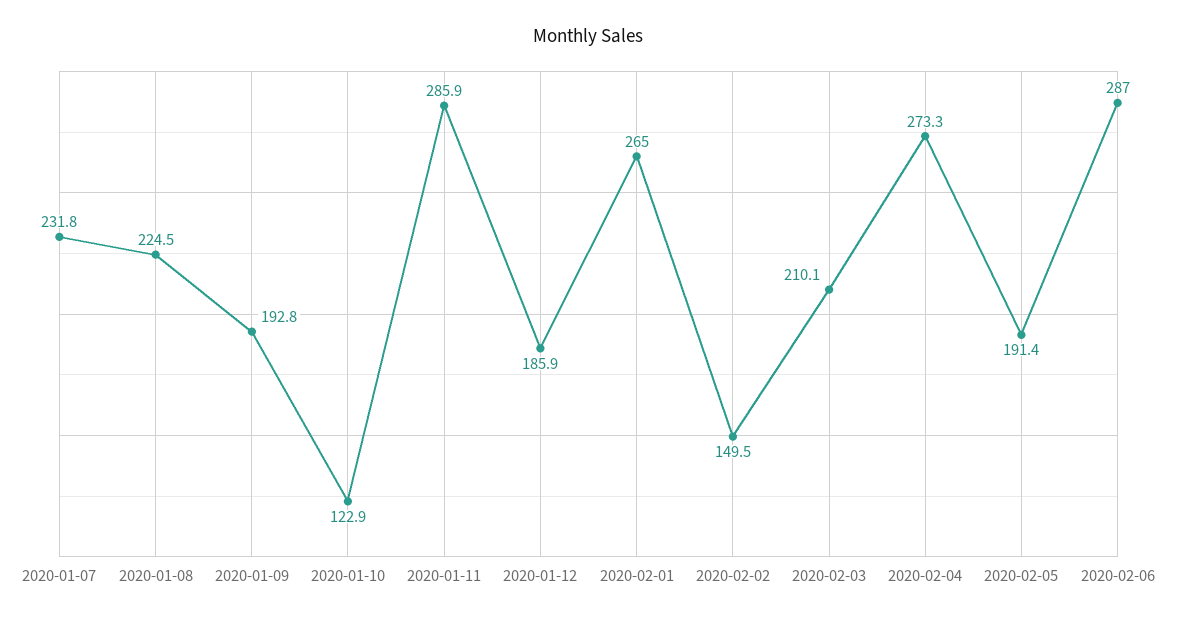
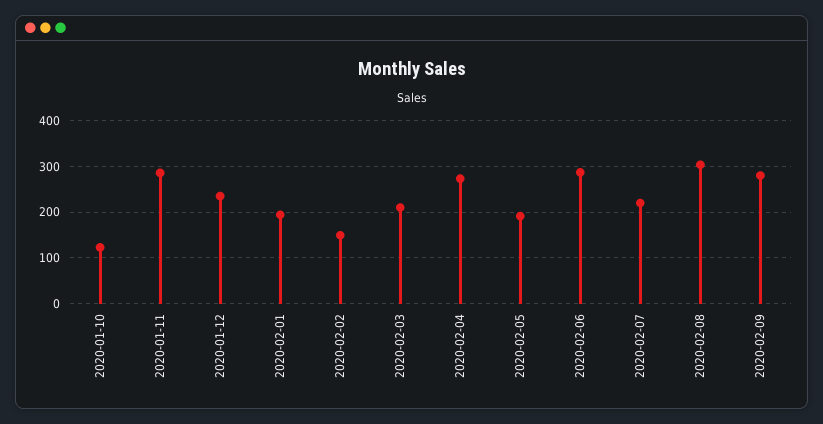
2020-01-07: 231.8 -> none
2020-01-08: 224.5 -> none
2020-01-09: 192.8 -> none
2020-01-12: 185.9 -> 240
2020-02-01: 265 -> 200
2020-02-07: none -> 220
2020-02-08: none -> 300
2020-02-09: none -> 280

